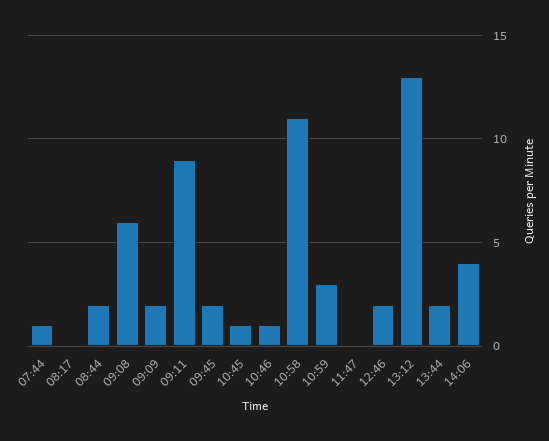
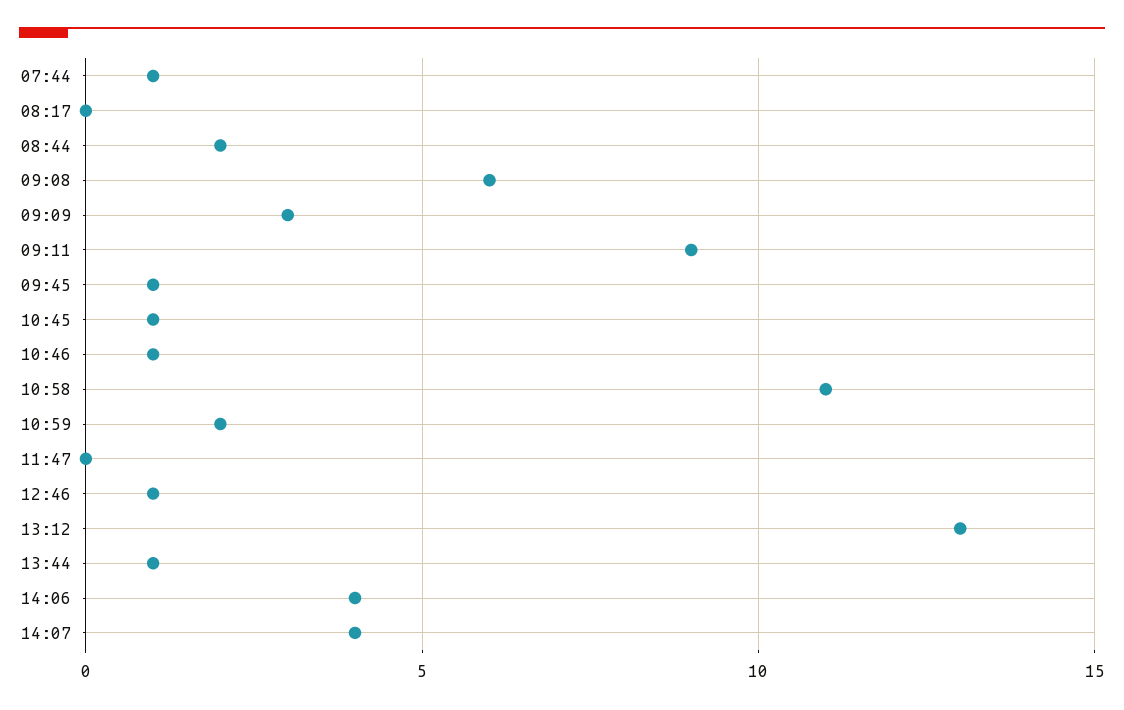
09:09: 2 -> 3
09:45: 2 -> 1
10:59: 3 -> 2
12:46: 2 -> 1
13:44: 2 -> 1
14:07: none -> 4

